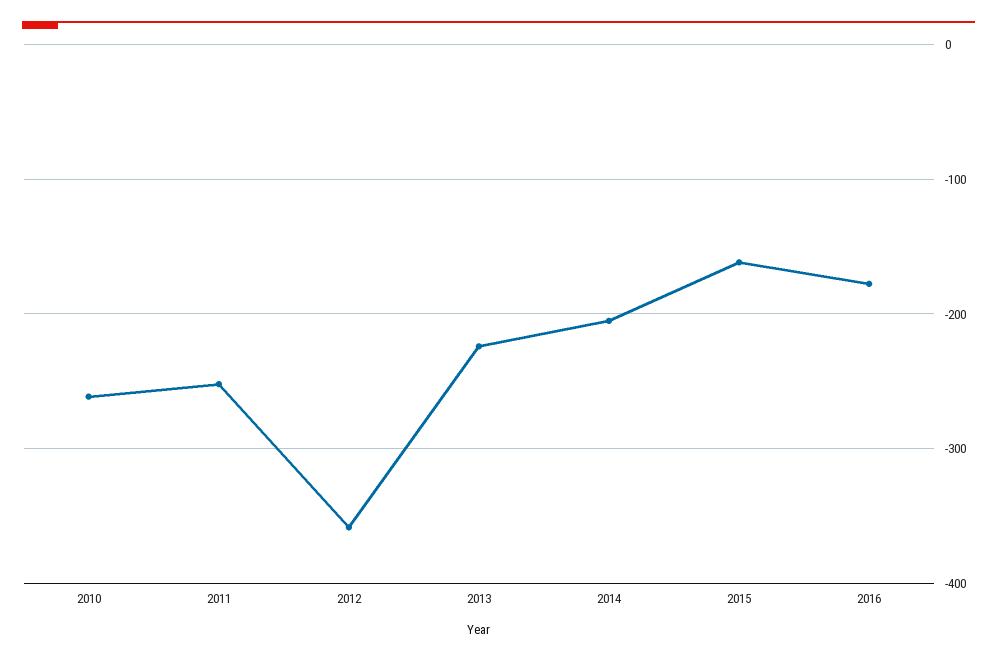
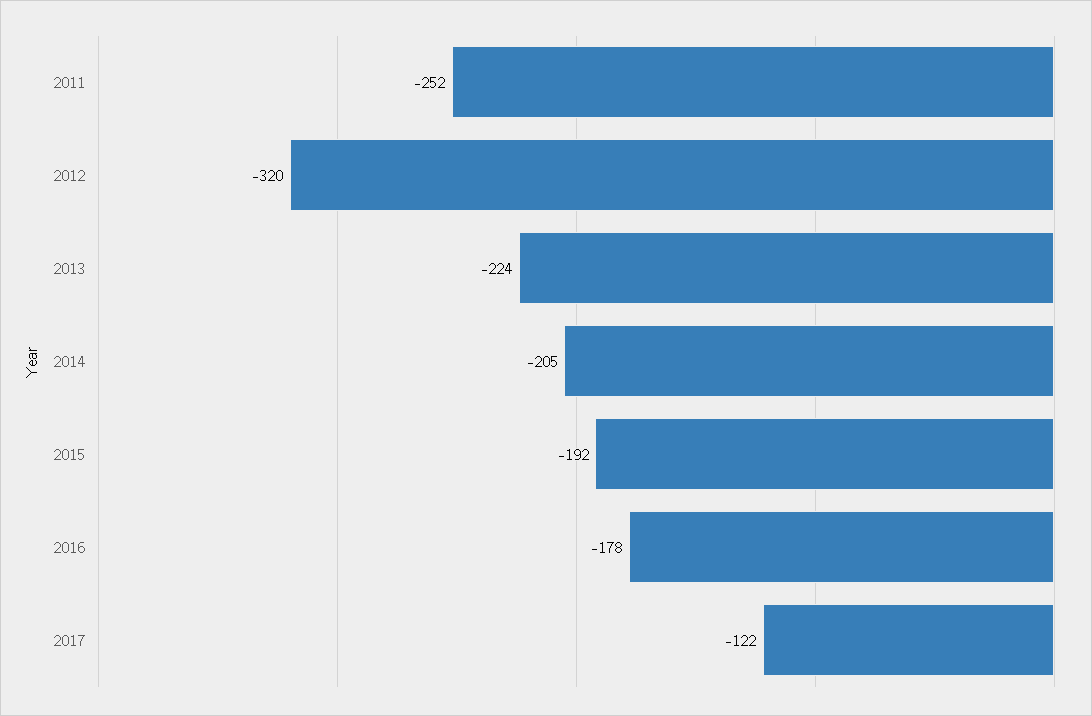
2010: -260 -> none
2012: -360 -> -320
2015: -160 -> -192
2017: none -> -122

